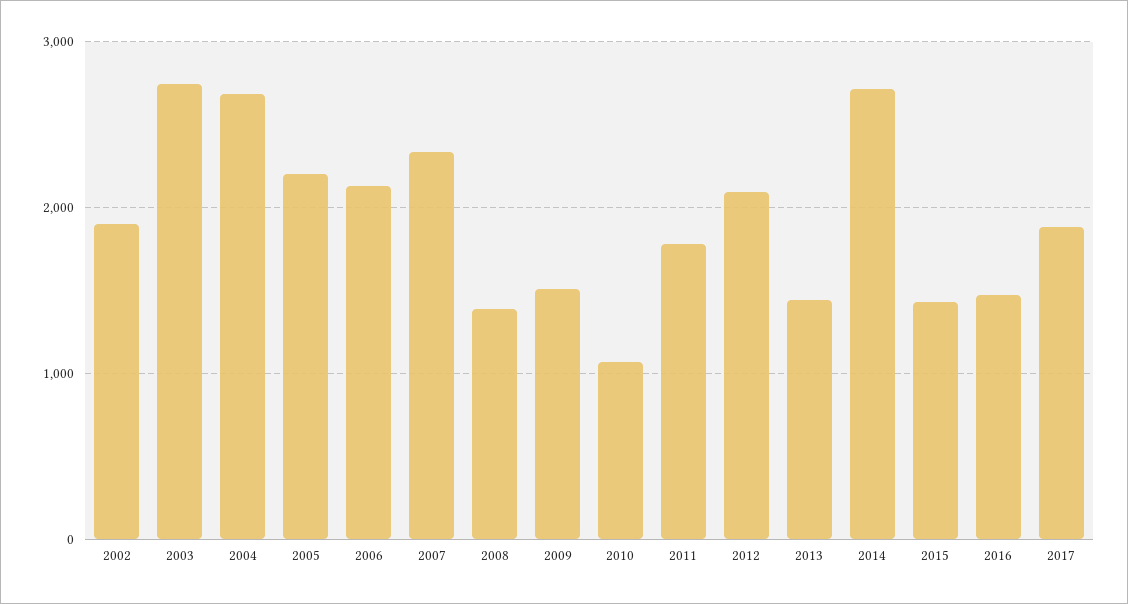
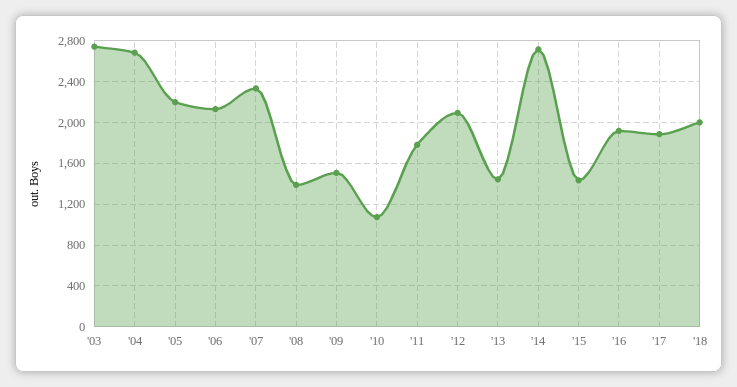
2002: 1900 -> none
2016: 1500 -> 1900
'18: none -> 2000

